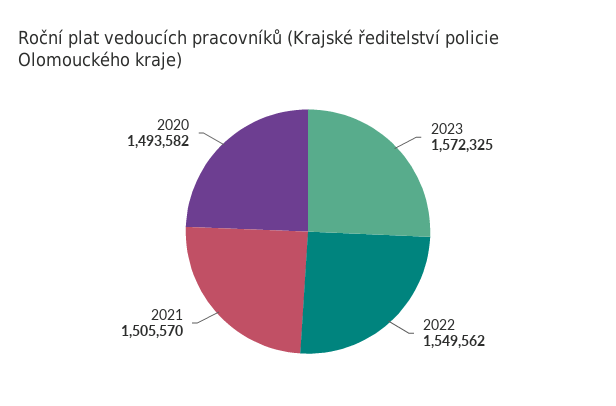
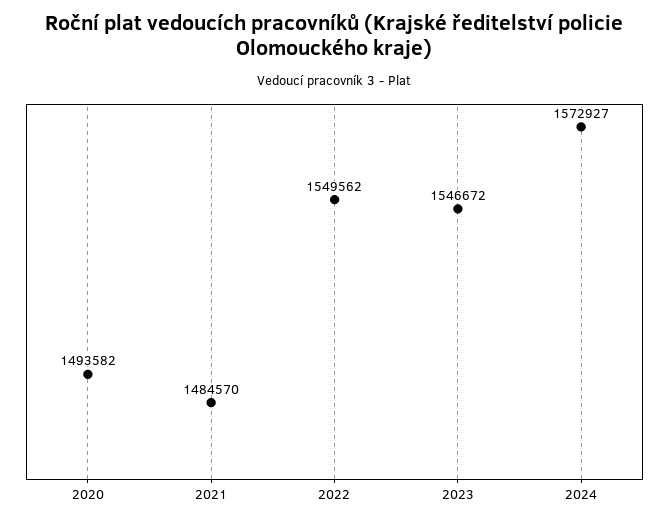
2023: 1572325 -> 1546672
2021: 1505570 -> 1484570
2024: none -> 1572927

